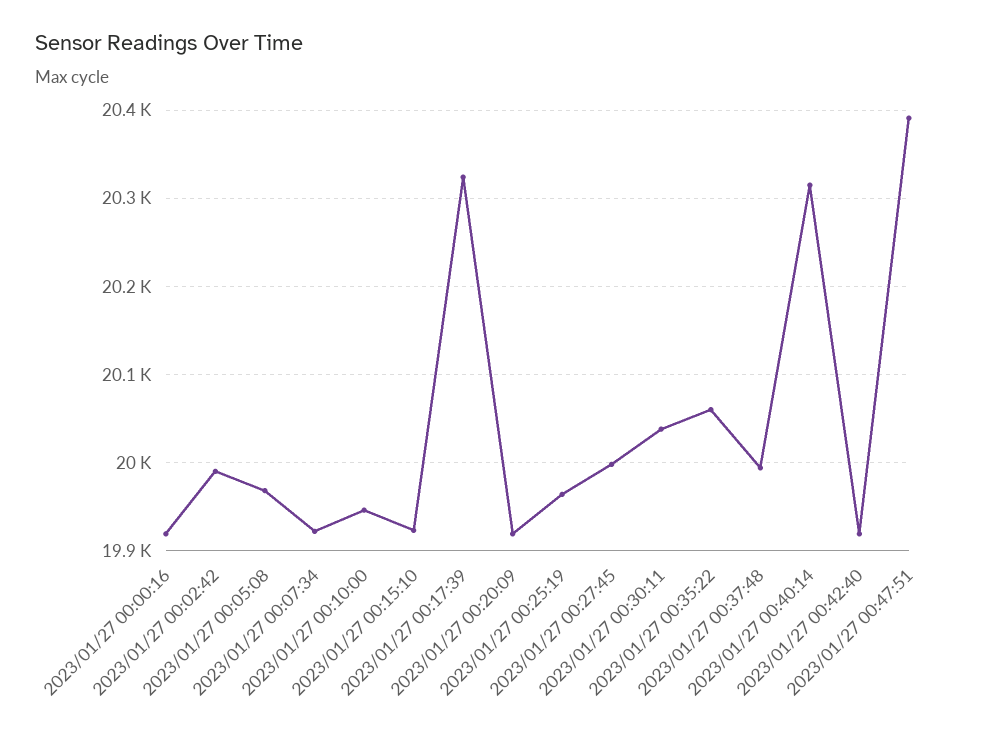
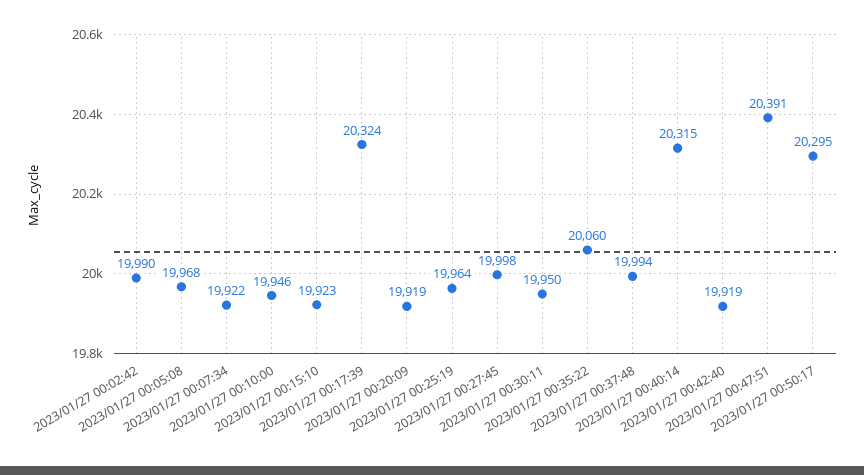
2023/01/27 00:00:16: 19920 -> none
2023/01/27 00:30:11: 20040 -> 19950
2023/01/27 00:50:17: none -> 20295

